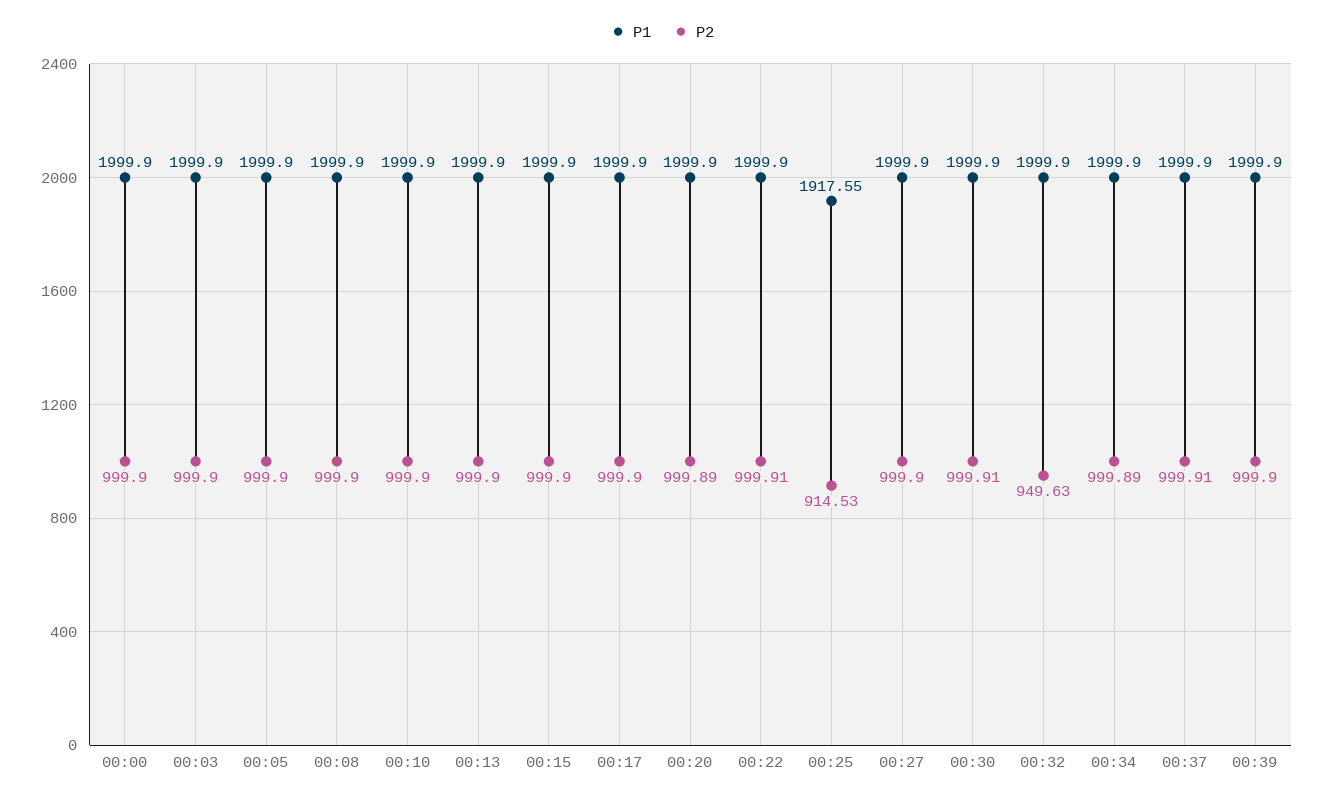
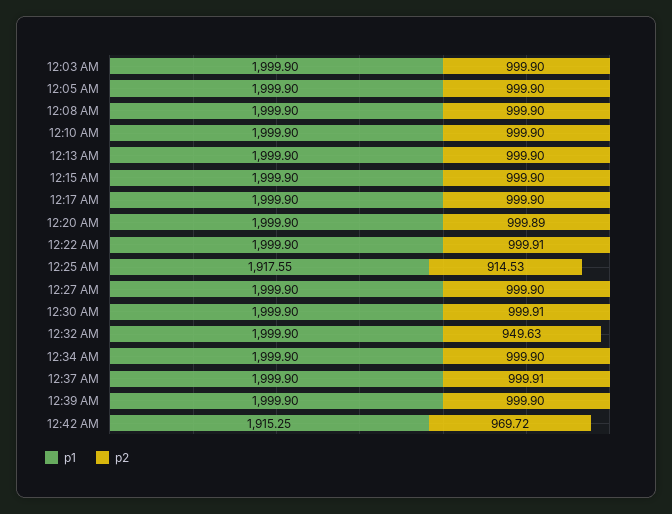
P1, 00:00: 1999.9 -> none
P2, 00:00: 999.9 -> none
P2, 00:34: 999.89 -> 999.9
P1, 12:42 AM: none -> 1915.25
P2, 12:42 AM: none -> 969.72

